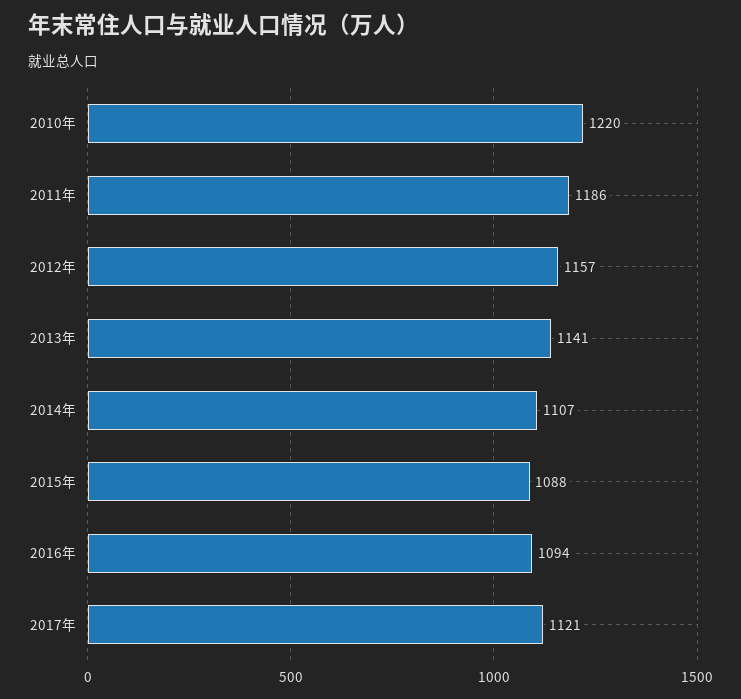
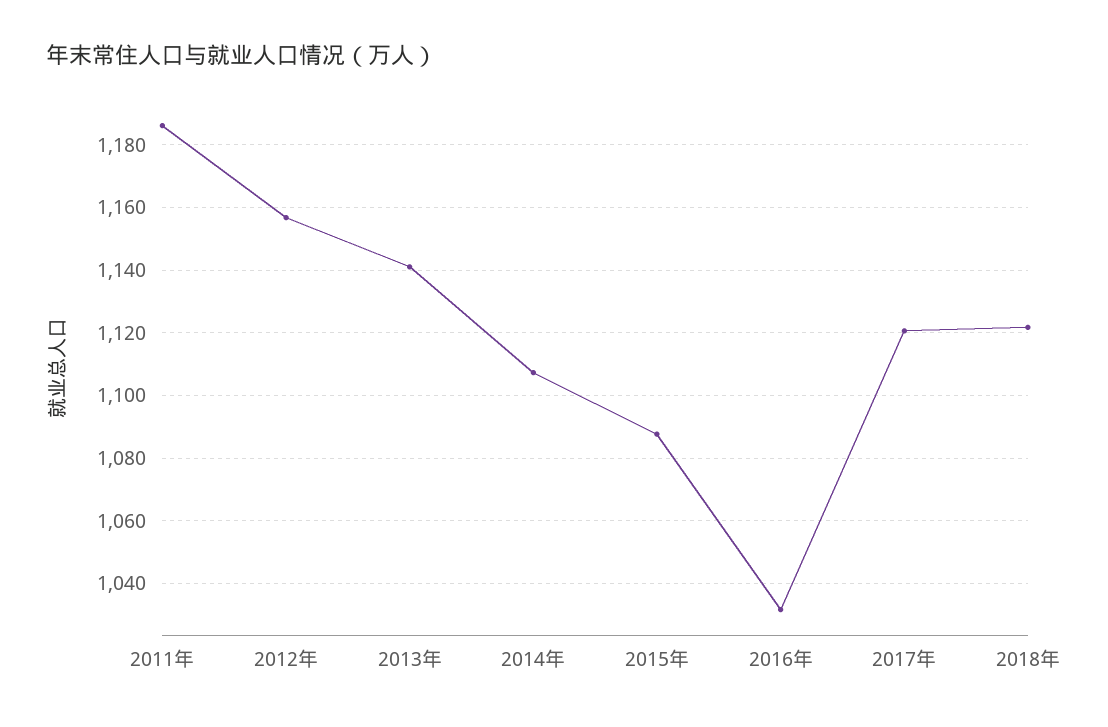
2010年: 1220 -> none
2016年: 1094 -> 1032
2018年: none -> 1122

